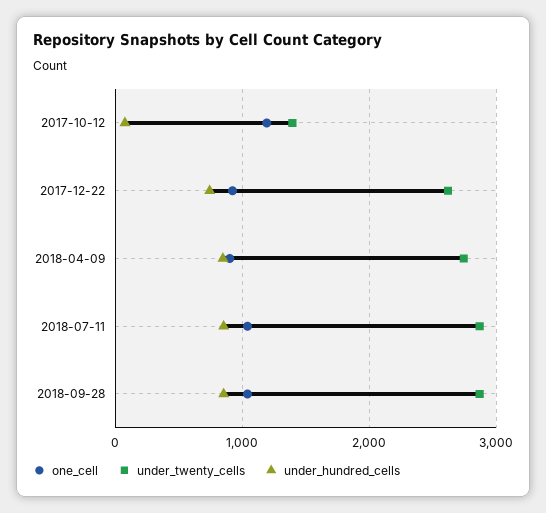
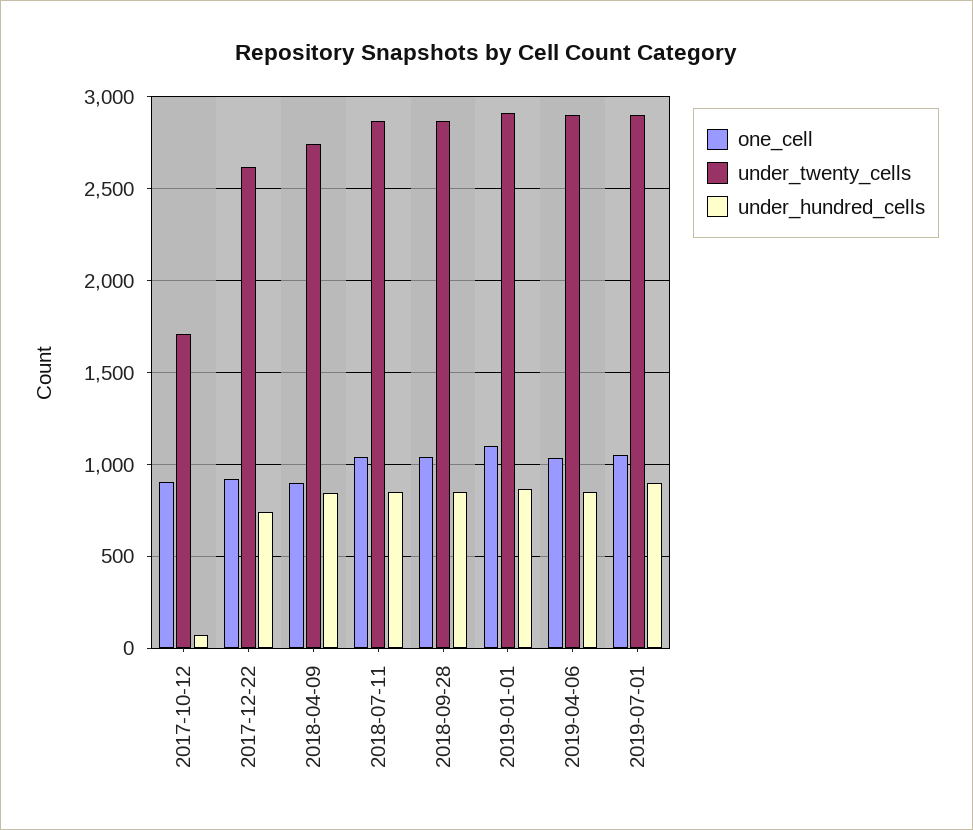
one_cell, 2017-10-12: 1200 -> 900
under_twenty_cells, 2017-10-12: 1400 -> 1700
one_cell, 2019-01-01: none -> 1100
under_twenty_cells, 2019-01-01: none -> 2900
under_hundred_cells, 2019-01-01: none -> 850
one_cell, 2019-04-06: none -> 1050
under_twenty_cells, 2019-04-06: none -> 2900
under_hundred_cells, 2019-04-06: none -> 850
one_cell, 2019-07-01: none -> 1050
under_twenty_cells, 2019-07-01: none -> 2900
under_hundred_cells, 2019-07-01: none -> 900

